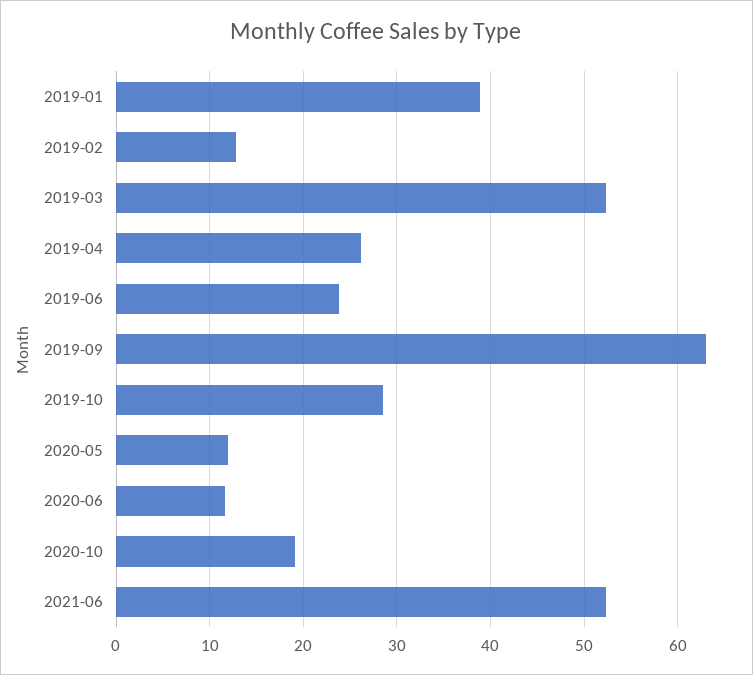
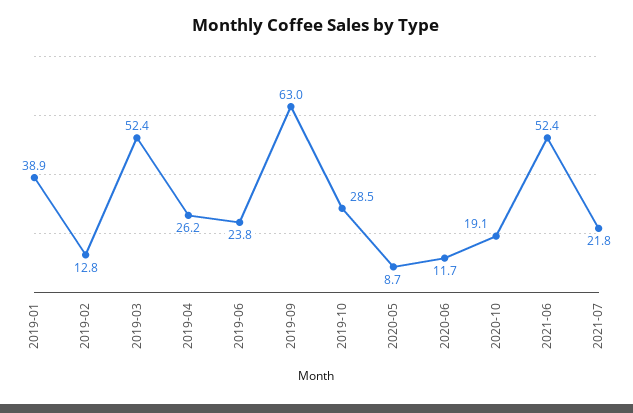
2020-05: 12 -> 8.7
2021-07: none -> 21.8

